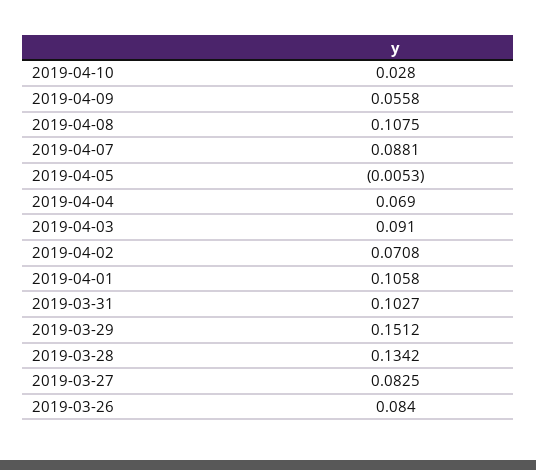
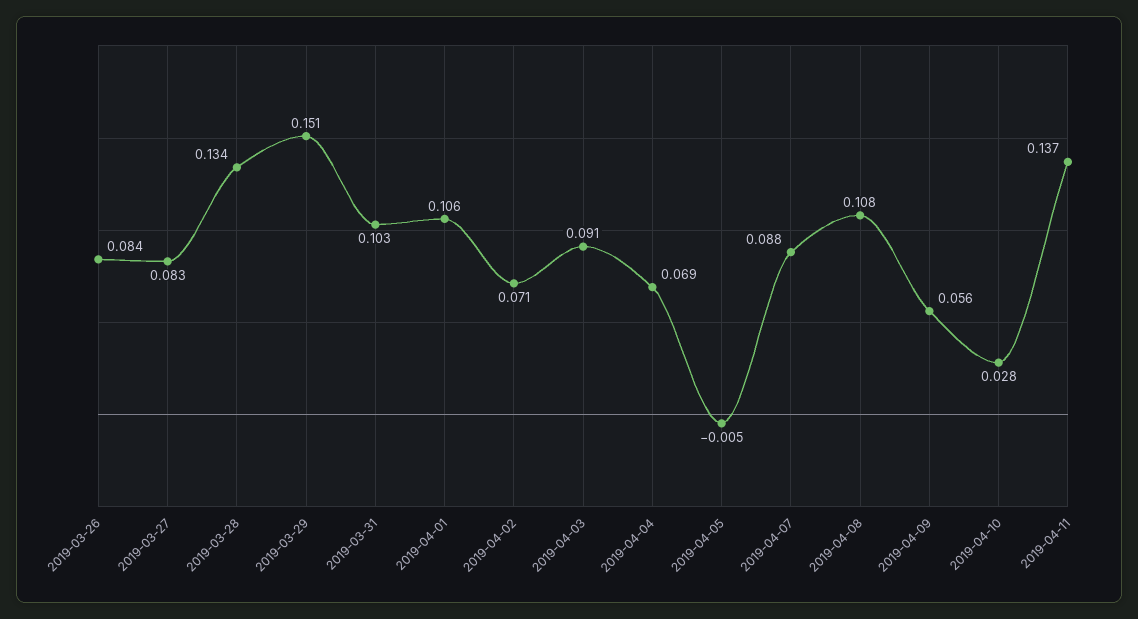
2019-04-11: none -> 0.137

